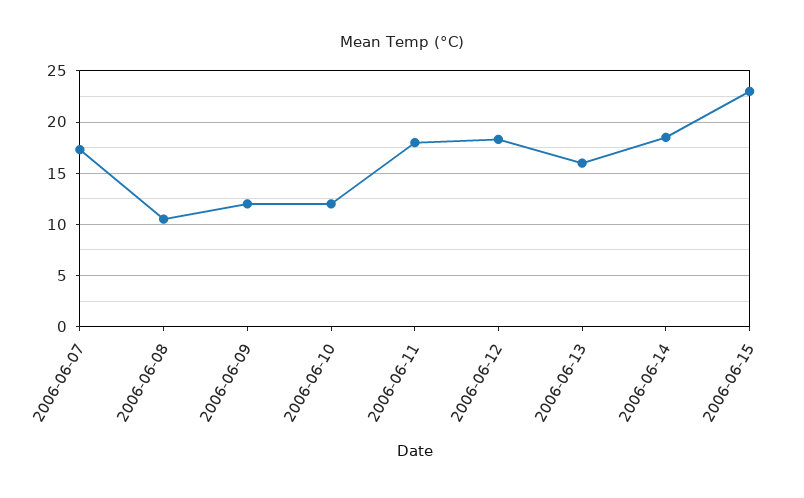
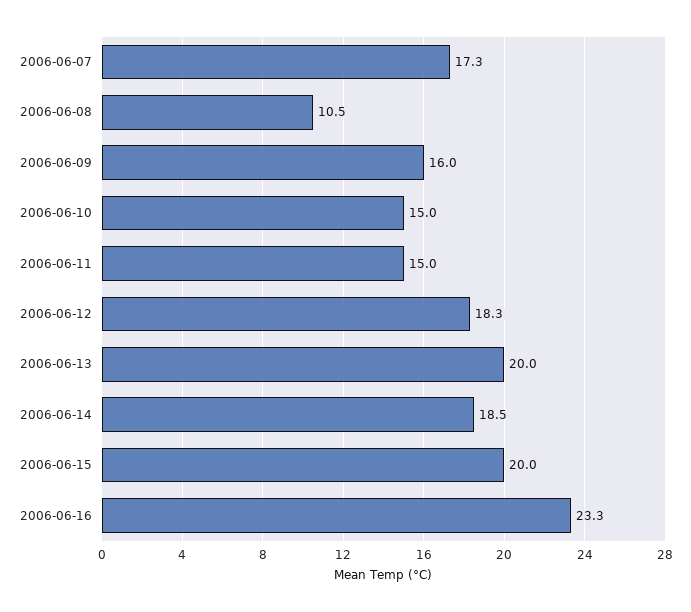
2006-06-09: 12 -> 16
2006-06-10: 12 -> 15
2006-06-11: 18 -> 15
2006-06-13: 16 -> 20
2006-06-15: 23 -> 20
2006-06-16: none -> 23.3

